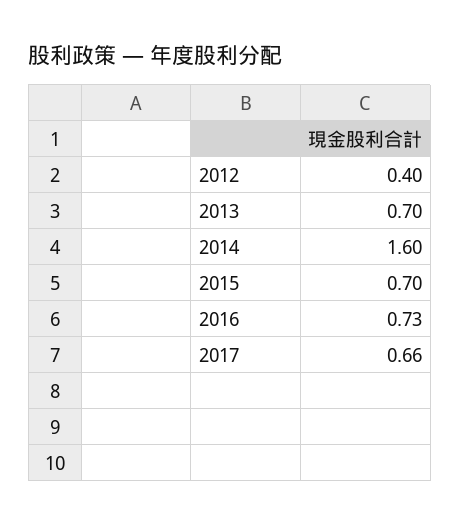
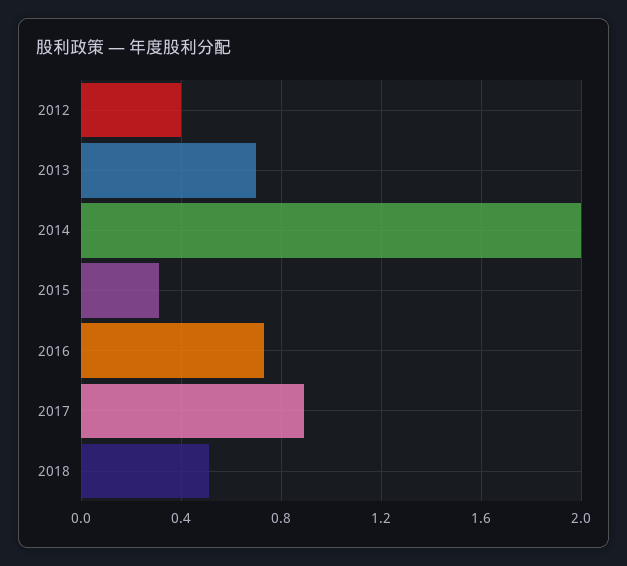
2014: 1.6 -> 2
2015: 0.7 -> 0.3
2017: 0.66 -> 0.9
2018: none -> 0.5

